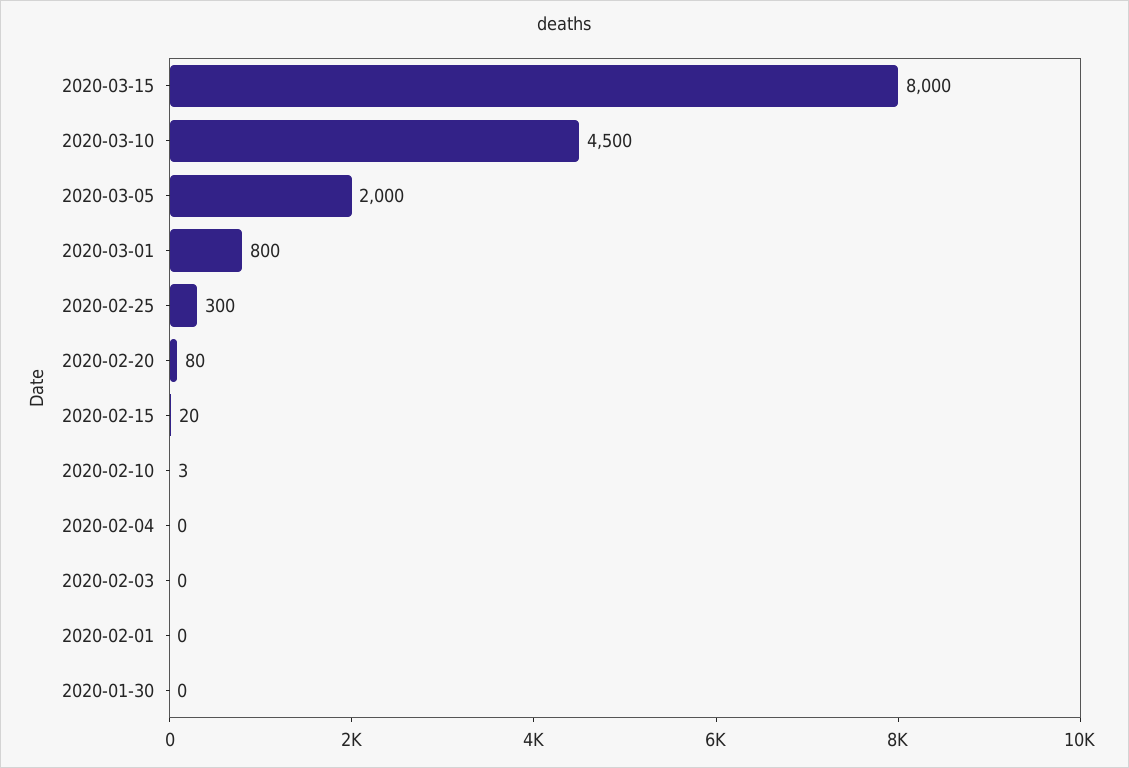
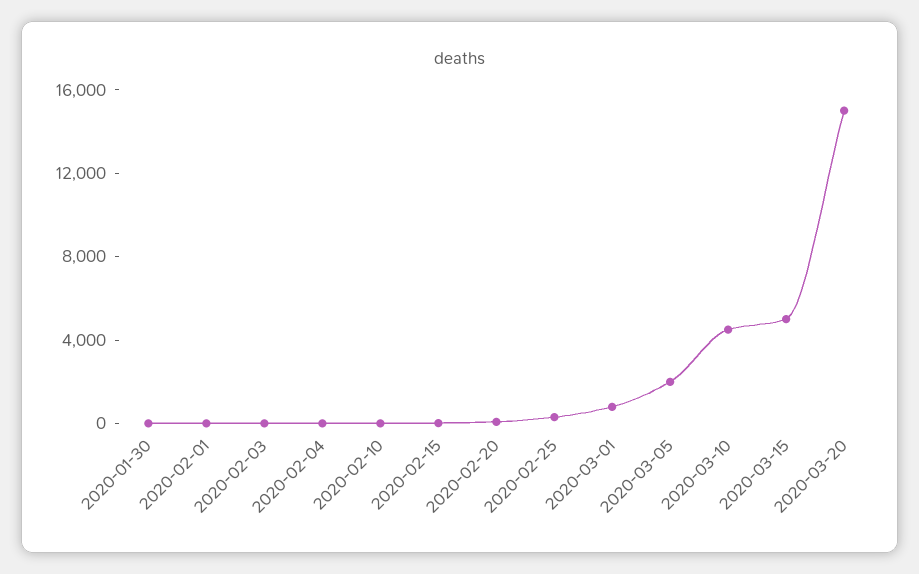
2020-03-15: 8000 -> 5000
2020-03-20: none -> 15000

